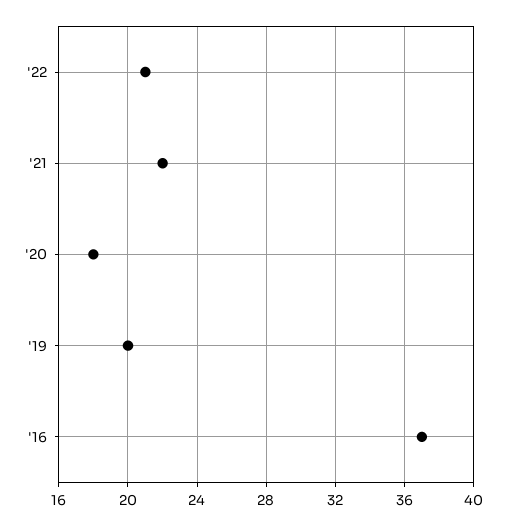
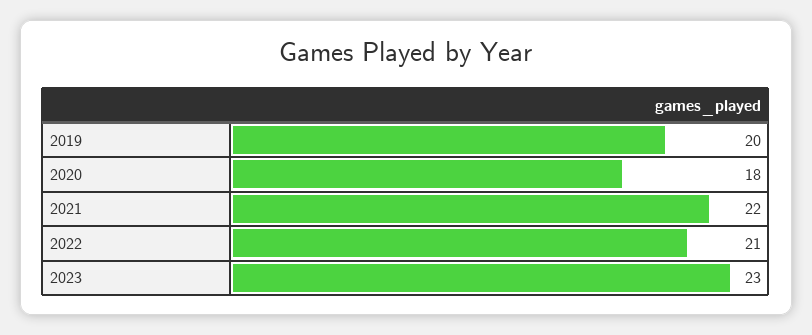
'16: 37 -> none
2023: none -> 23

